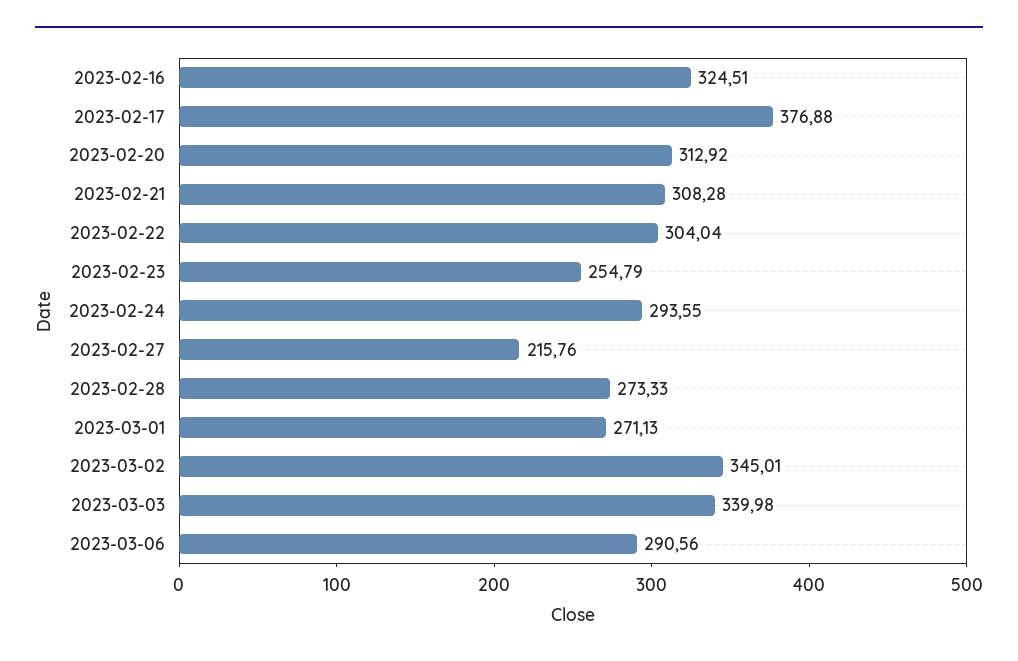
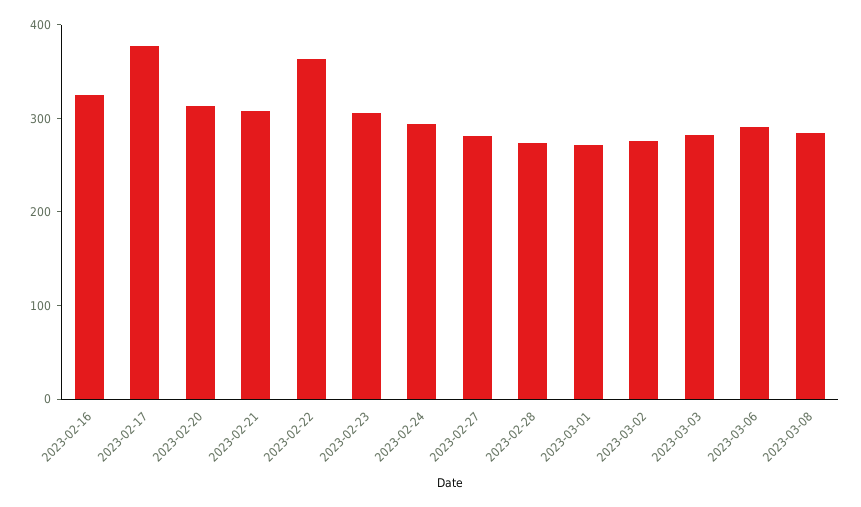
2023-02-22: 304.04 -> 360
2023-02-23: 254.79 -> 300
2023-02-27: 215.76 -> 280
2023-03-02: 345.01 -> 280
2023-03-03: 339.98 -> 280
2023-03-08: none -> 280

